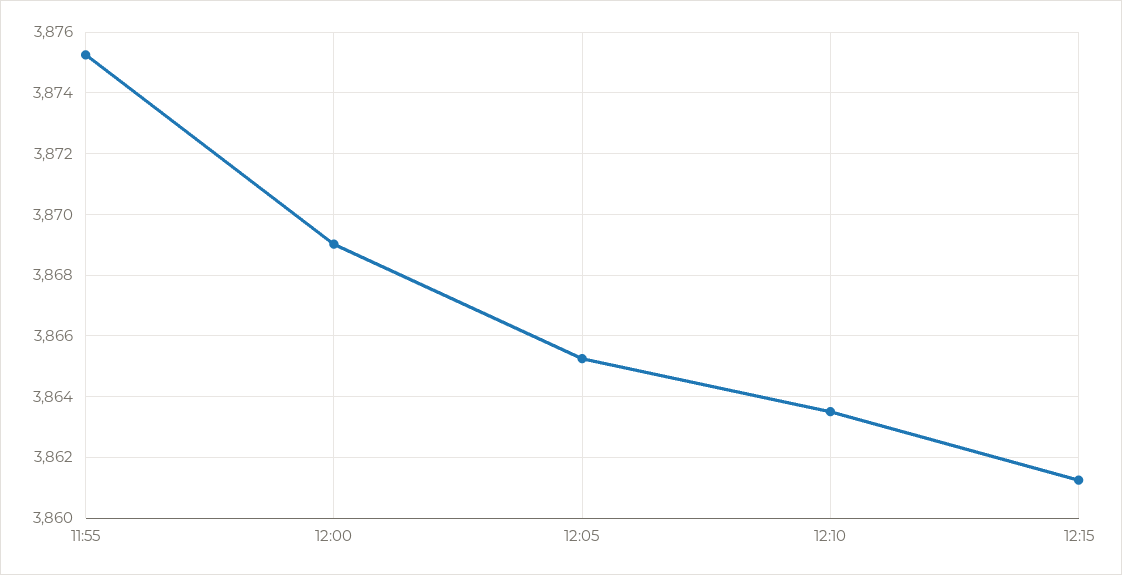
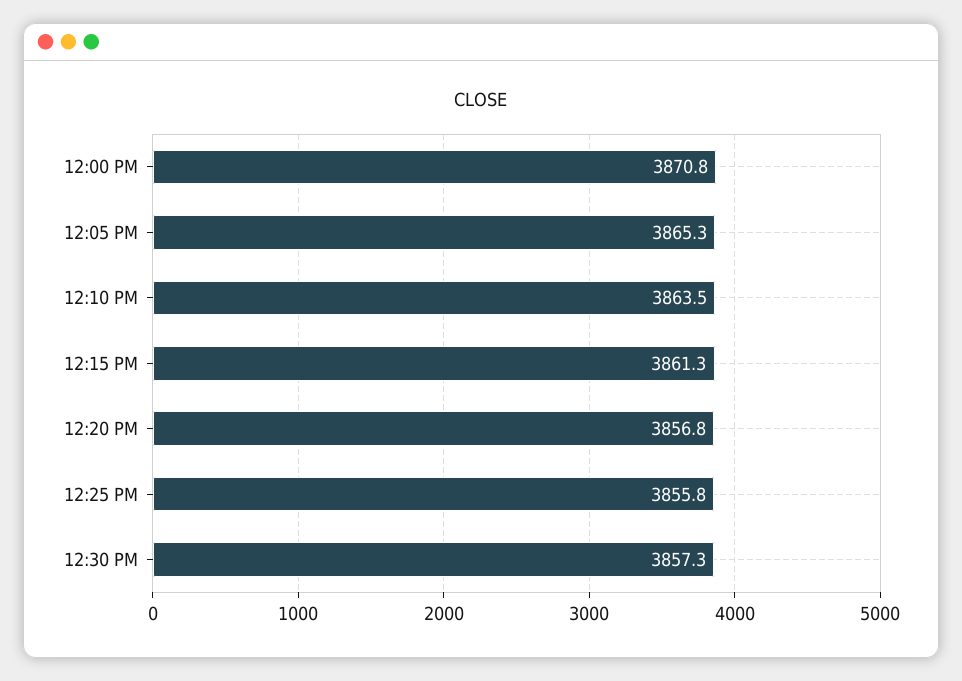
11:55: 3875.2 -> none
12:00: 3869 -> 3870.8
12:20 PM: none -> 3856.8
12:25 PM: none -> 3855.8
12:30 PM: none -> 3857.3

